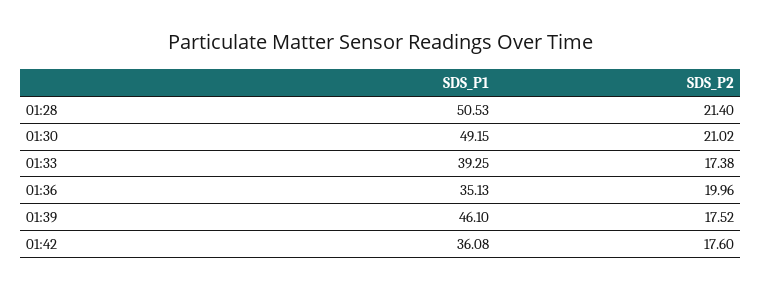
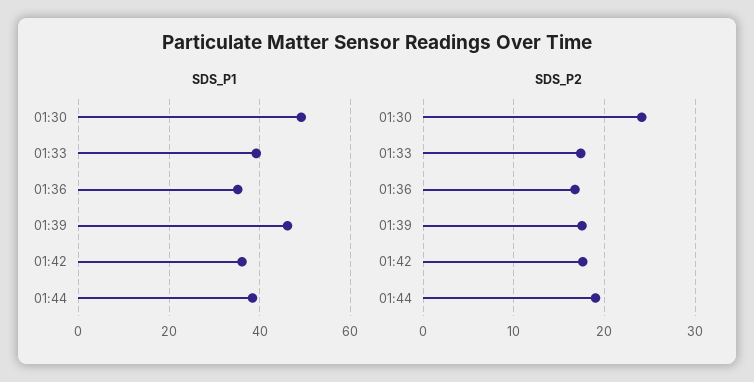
SDS_P1, 01:28: 50.53 -> none
SDS_P2, 01:28: 21.4 -> none
SDS_P2, 01:30: 21.02 -> 24
SDS_P2, 01:36: 19.96 -> 17
SDS_P1, 01:44: none -> 38
SDS_P2, 01:44: none -> 19

